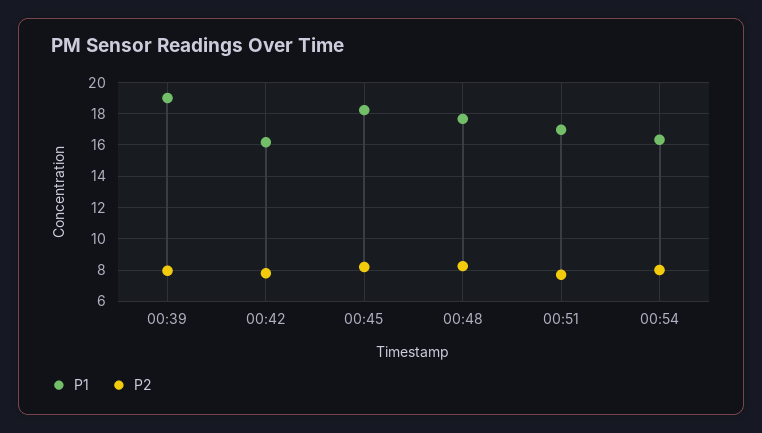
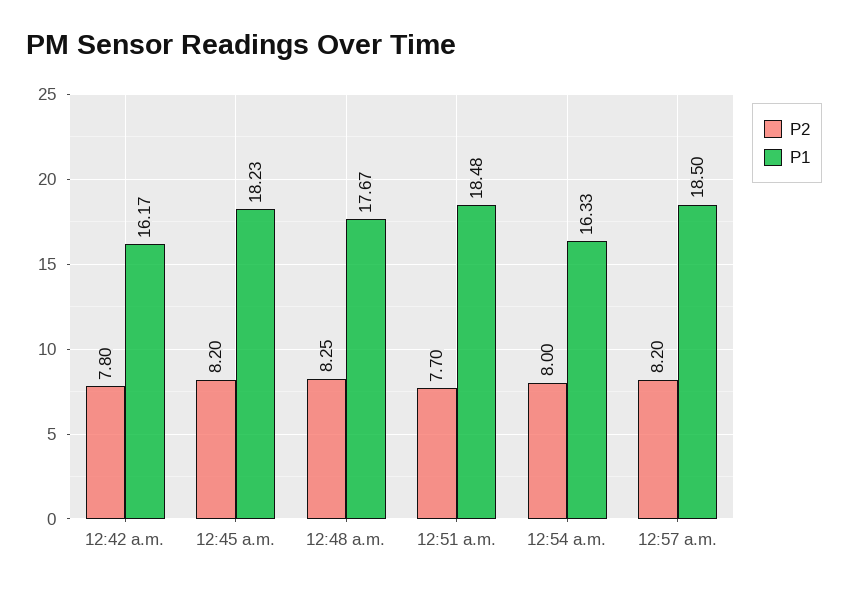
P1, 00:39: 19 -> none
P2, 00:39: 8 -> none
P1, 00:51: 17 -> 18.48
P2, 12:57 a.m.: none -> 8.2
P1, 12:57 a.m.: none -> 18.5

